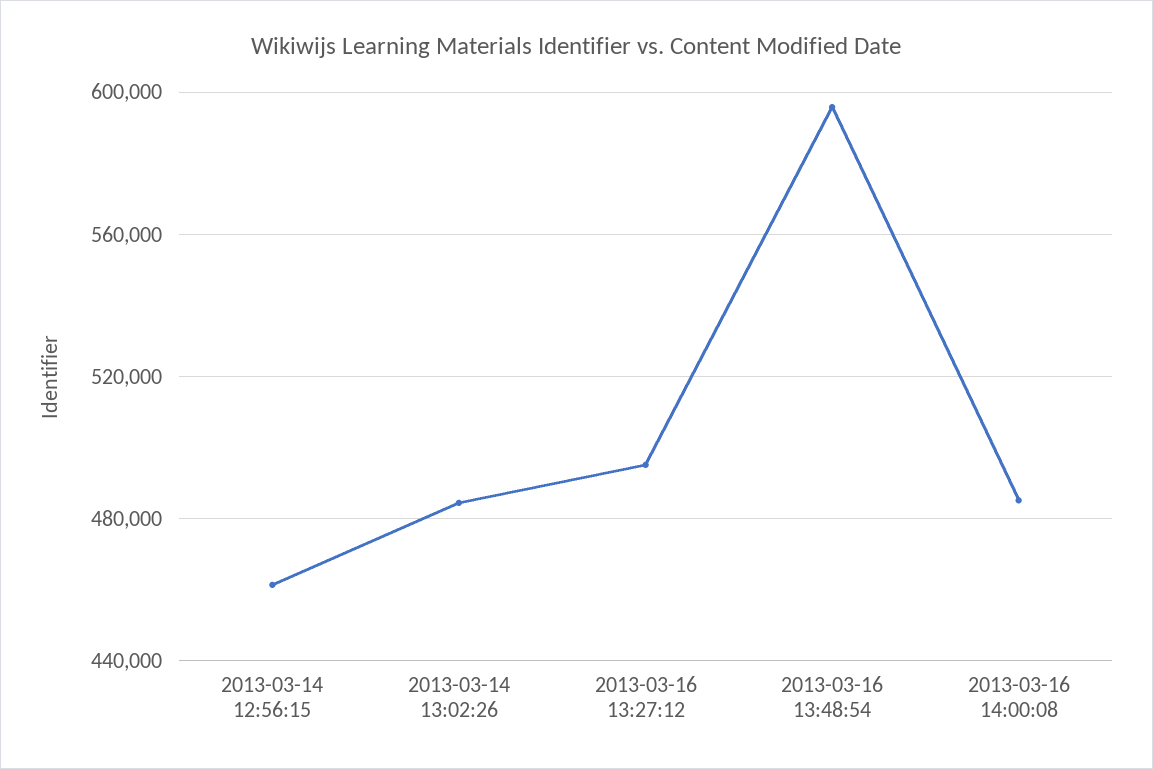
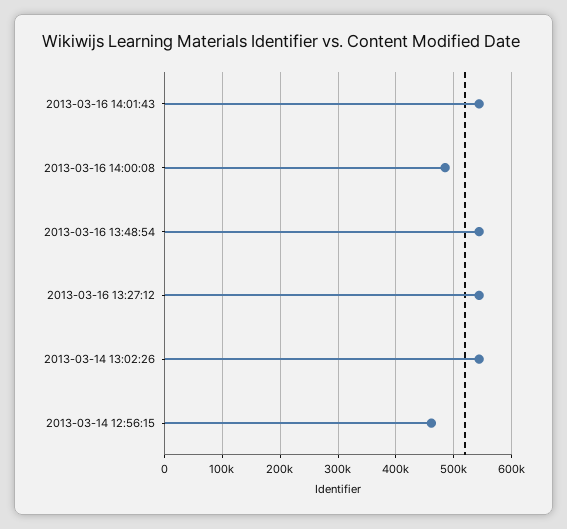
2013-03-14 13:02:26: 485000 -> 540000
2013-03-16 13:27:12: 495000 -> 540000
2013-03-16 13:48:54: 595000 -> 540000
2013-03-16 14:01:43: none -> 540000

